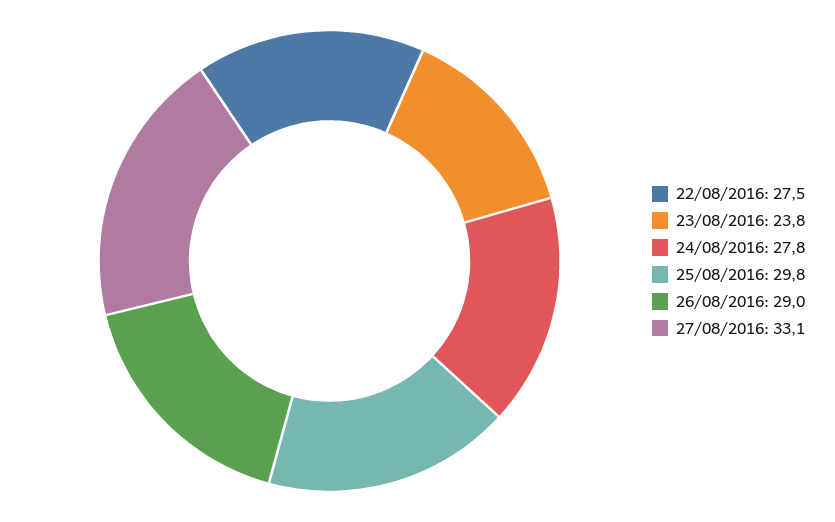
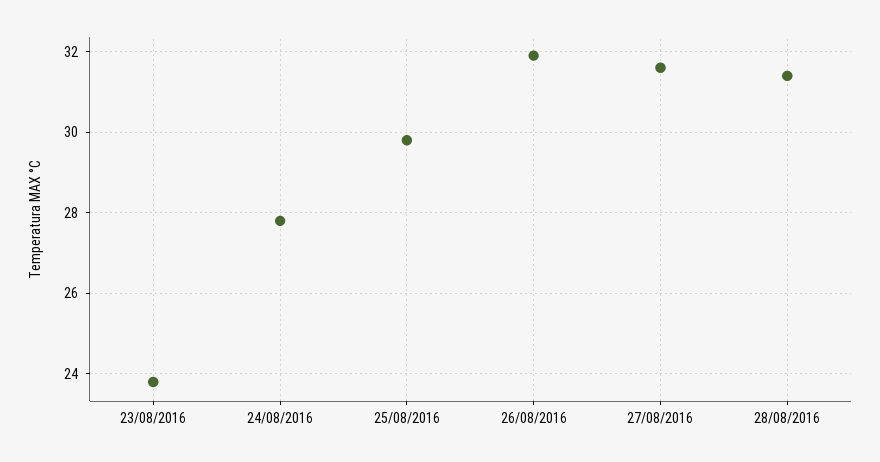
22/08/2016: 27.5 -> none
26/08/2016: 29 -> 32
27/08/2016: 33.1 -> 31.5
28/08/2016: none -> 31.5

